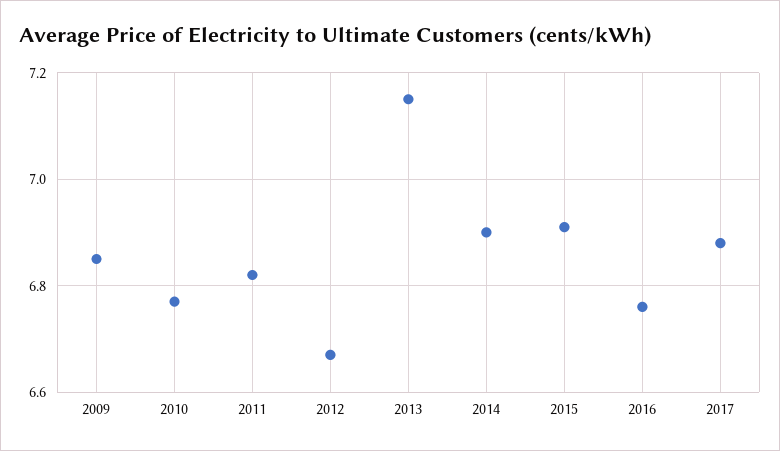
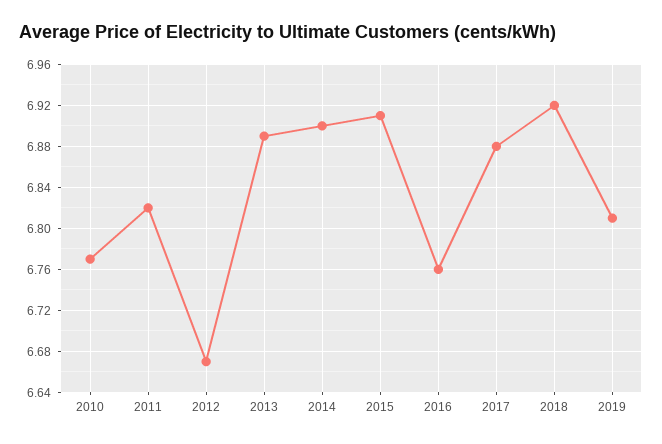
2009: 6.85 -> none
2013: 7.15 -> 6.89
2018: none -> 6.92
2019: none -> 6.81

